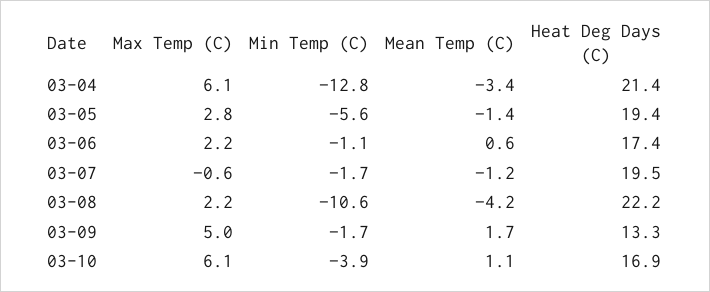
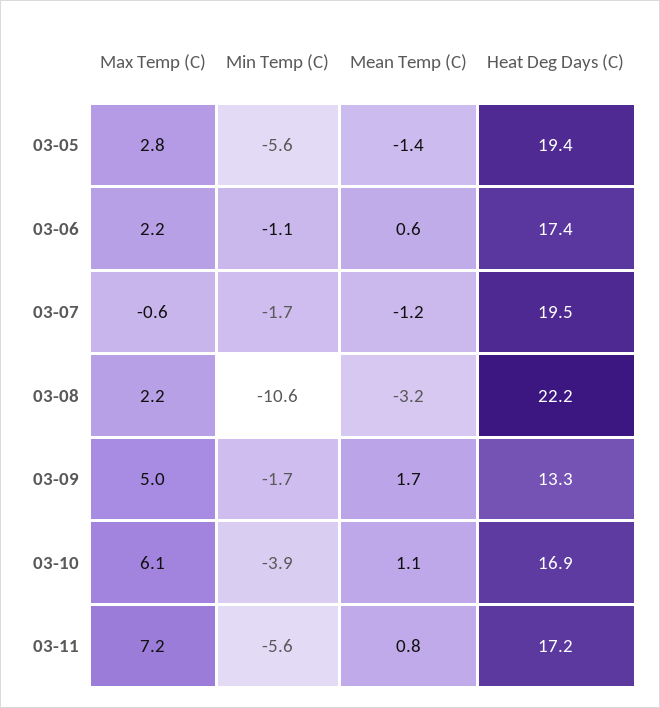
Max Temp (C), 03-04: 6.1 -> none
Min Temp (C), 03-04: -12.8 -> none
Mean Temp (C), 03-04: -3.4 -> none
Heat Deg Days (C), 03-04: 21.4 -> none
Mean Temp (C), 03-08: -4.2 -> -3.2
Max Temp (C), 03-11: none -> 7.2
Min Temp (C), 03-11: none -> -5.6
Mean Temp (C), 03-11: none -> 0.8
Heat Deg Days (C), 03-11: none -> 17.2

